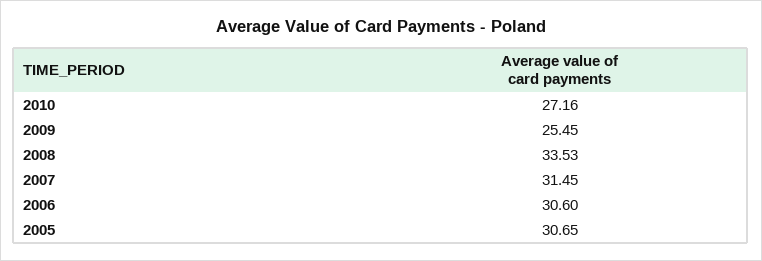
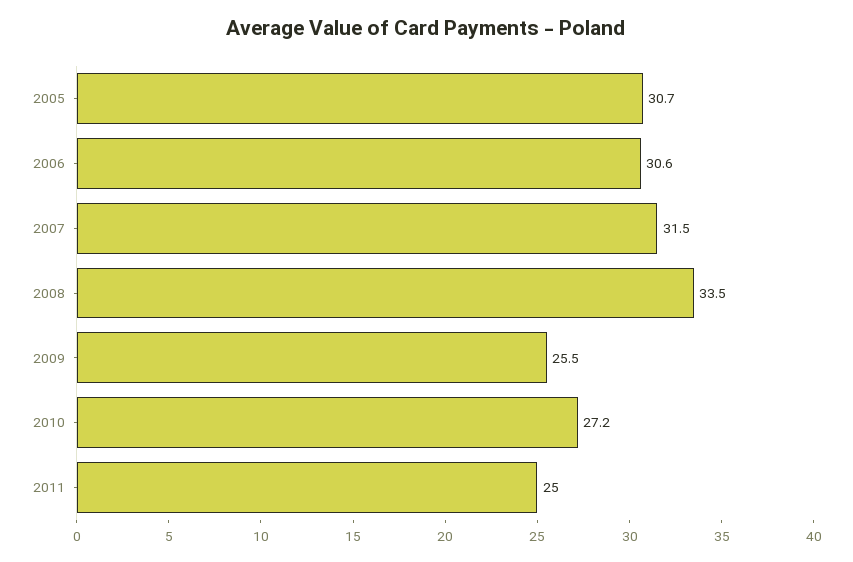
2011: none -> 25

